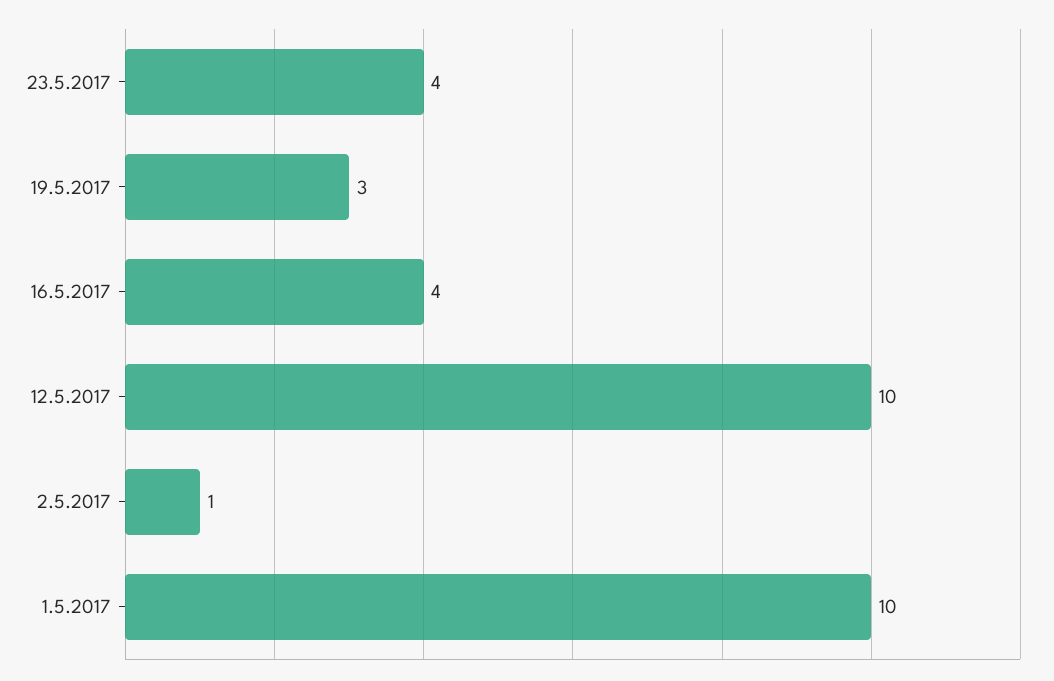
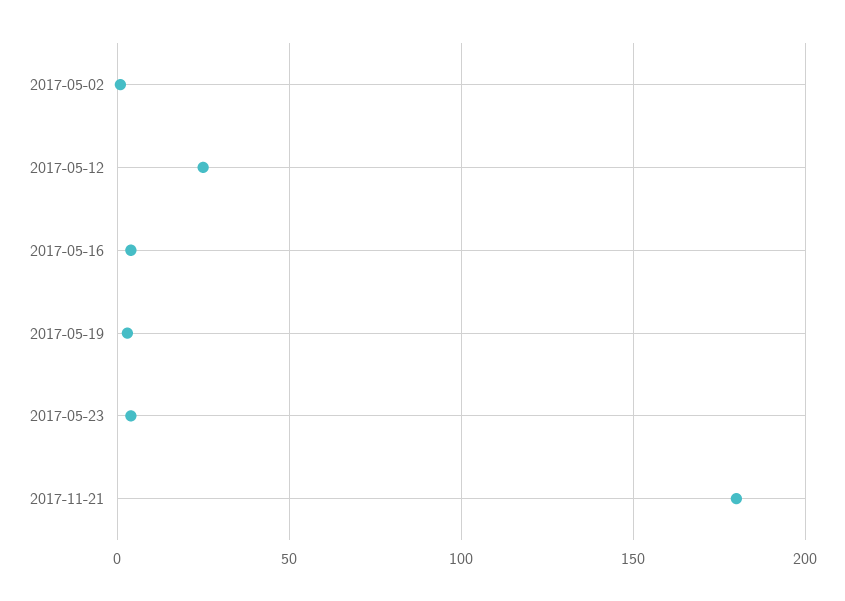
12.5.2017: 10 -> 25
1.5.2017: 10 -> none
2017-11-21: none -> 180

